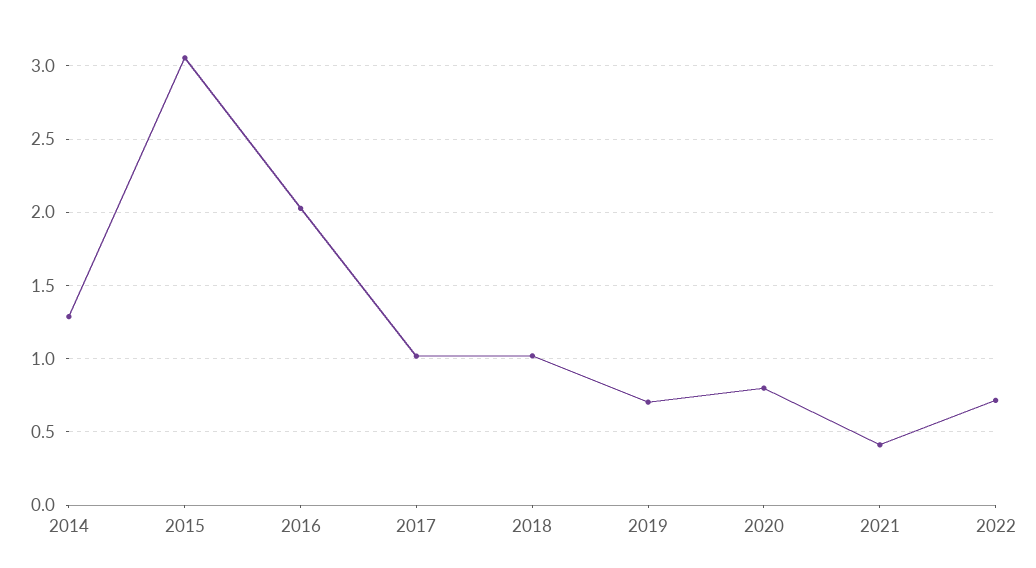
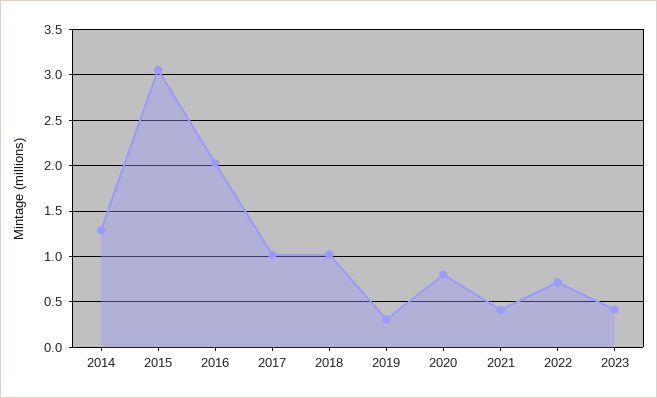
2019: 0.7 -> 0.3
2023: none -> 0.4

